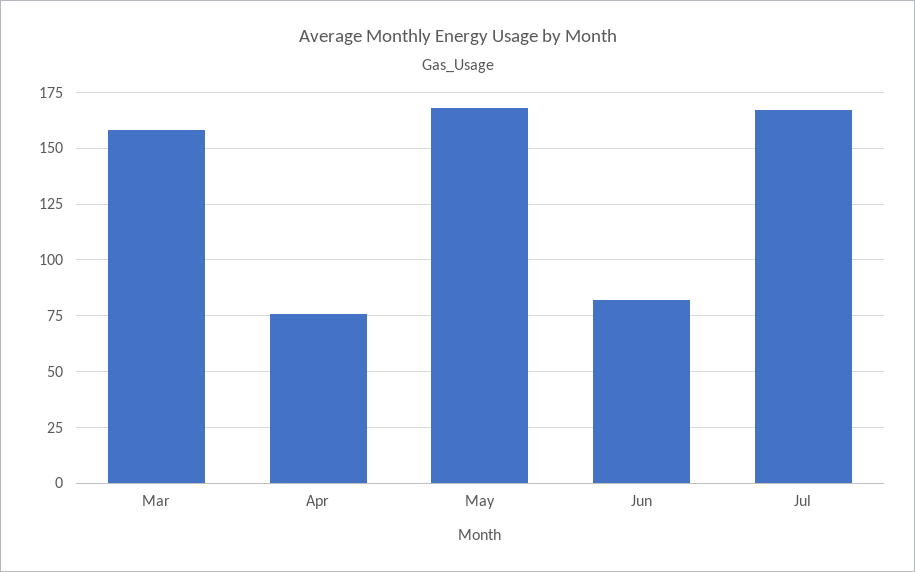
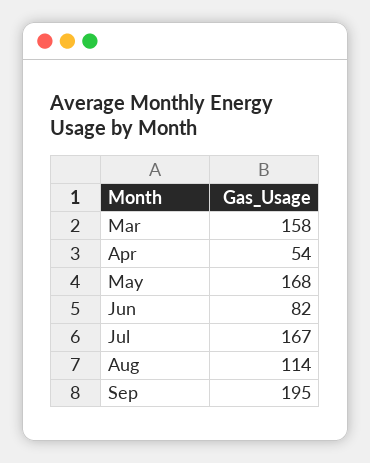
Apr: 75 -> 54
Aug: none -> 114
Sep: none -> 195

